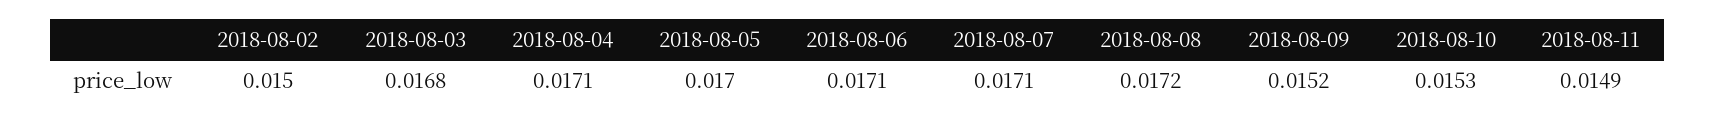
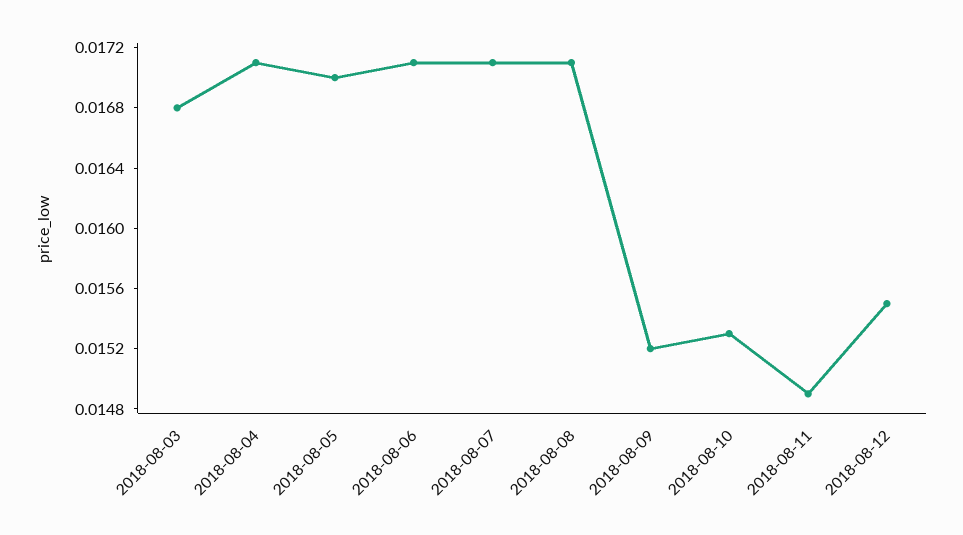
2018-08-02: 0.015 -> none
2018-08-08: 0.0172 -> 0.0171
2018-08-12: none -> 0.0155

